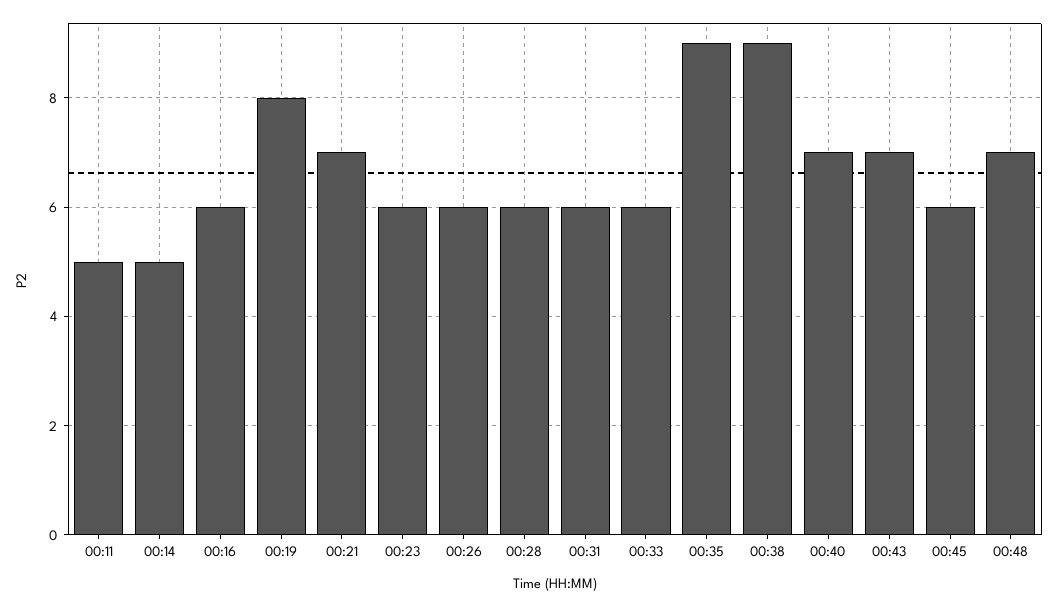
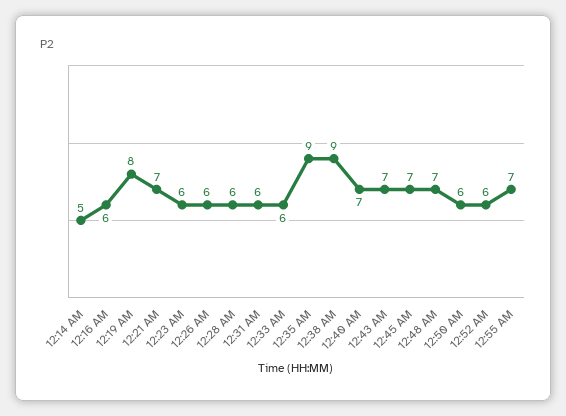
00:11: 5 -> none
00:45: 6 -> 7
12:50 AM: none -> 6
12:52 AM: none -> 6
12:55 AM: none -> 7

